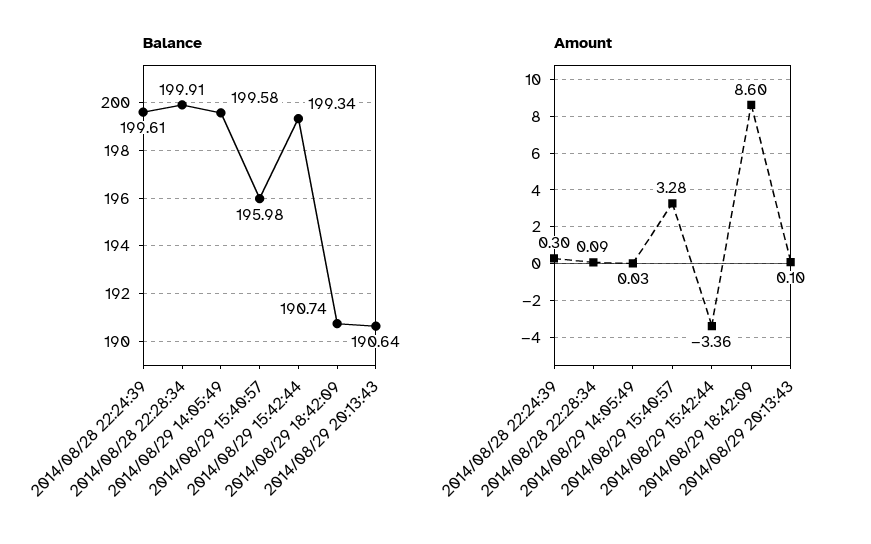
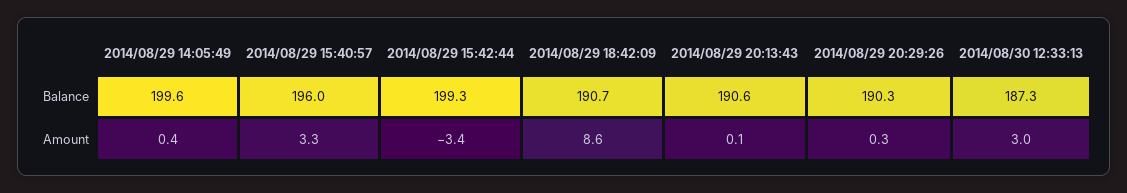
Balance, 2014/08/28 22:24:39: 199.61 -> none
Balance, 2014/08/28 22:28:34: 199.91 -> none
Amount, 2014/08/28 22:24:39: 0.3 -> none
Amount, 2014/08/28 22:28:34: 0.09 -> none
Amount, 2014/08/29 14:05:49: 0.03 -> 0.4
Balance, 2014/08/29 20:29:26: none -> 190.3
Balance, 2014/08/30 12:33:13: none -> 187.3
Amount, 2014/08/29 20:29:26: none -> 0.3
Amount, 2014/08/30 12:33:13: none -> 3

